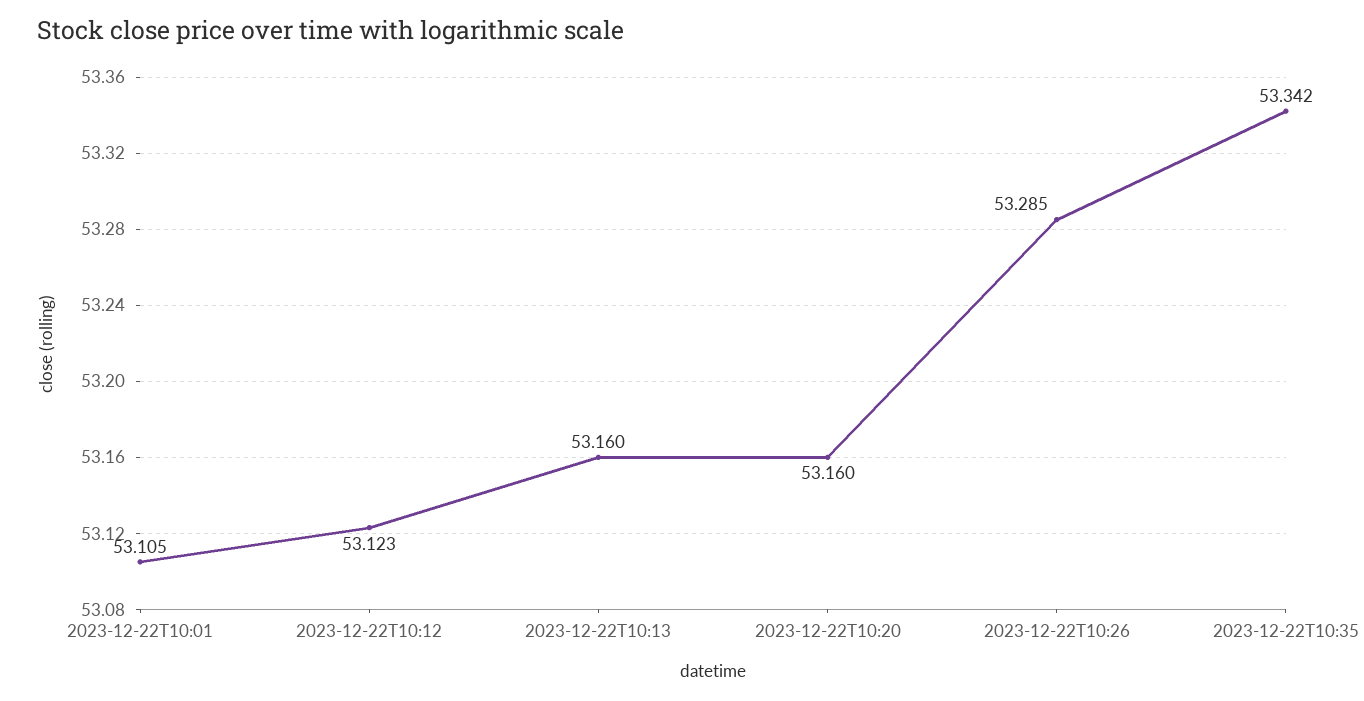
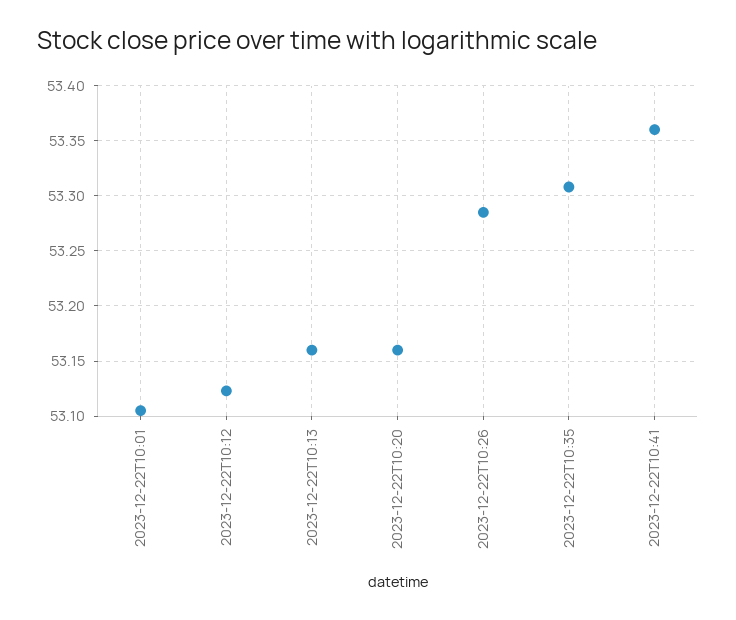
2023-12-22T10:35: 53.342 -> 53.31
2023-12-22T10:41: none -> 53.36

